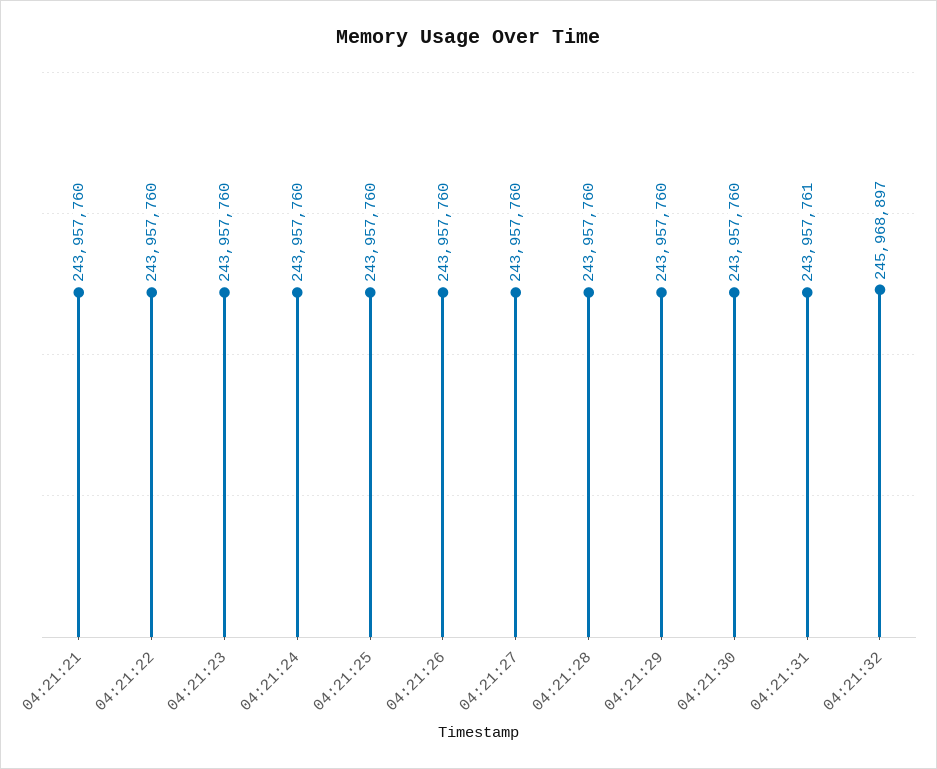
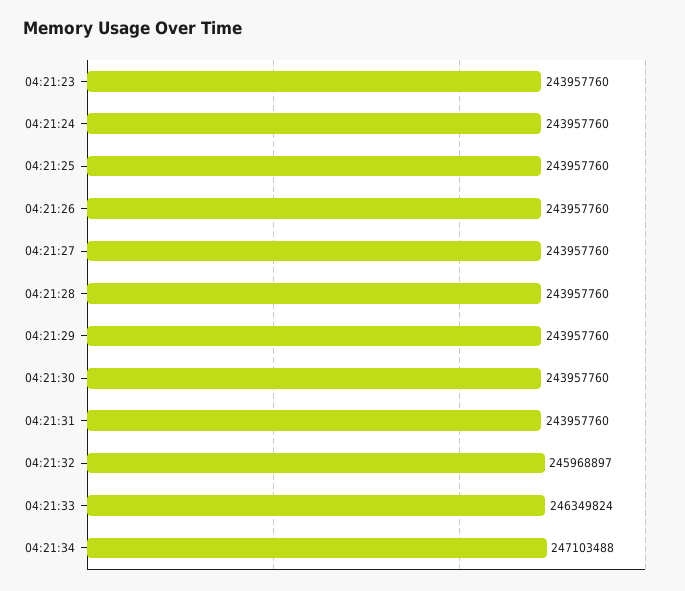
04:21:21: 243957760 -> none
04:21:22: 243957760 -> none
04:21:31: 243957761 -> 243957760
04:21:33: none -> 246349824
04:21:34: none -> 247103488

